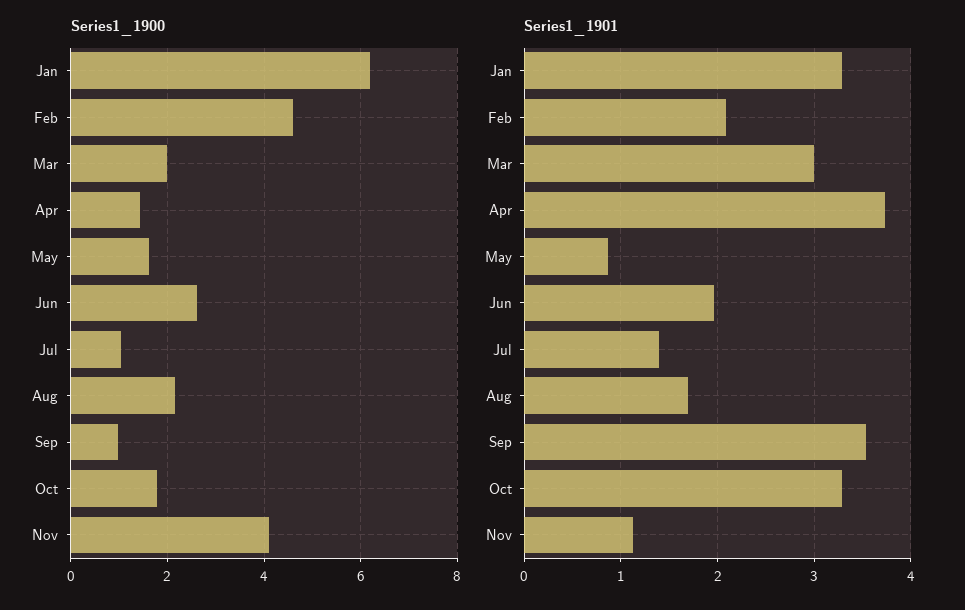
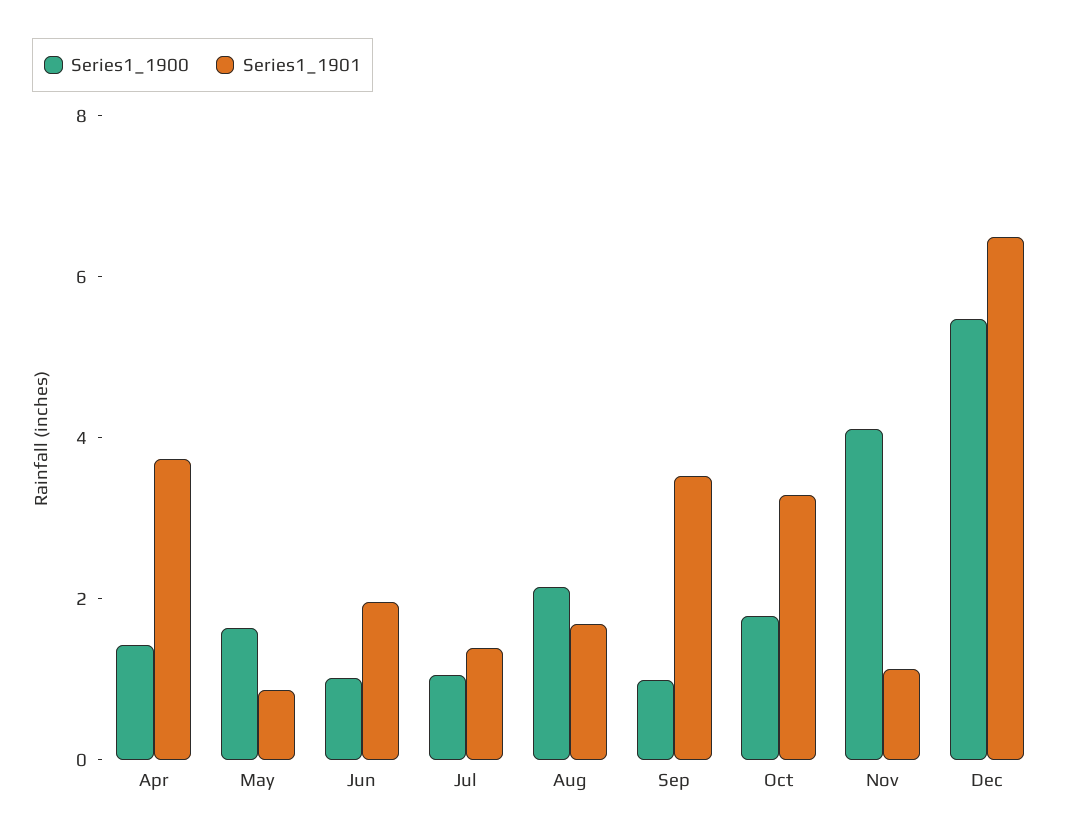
Series1_1900, Jan: 6.2 -> none
Series1_1900, Feb: 4.6 -> none
Series1_1900, Mar: 2 -> none
Series1_1900, Jun: 2.6 -> 1
Series1_1901, Jan: 3.3 -> none
Series1_1901, Feb: 2.1 -> none
Series1_1901, Mar: 3 -> none
Series1_1900, Dec: none -> 5.5
Series1_1901, Dec: none -> 6.5

